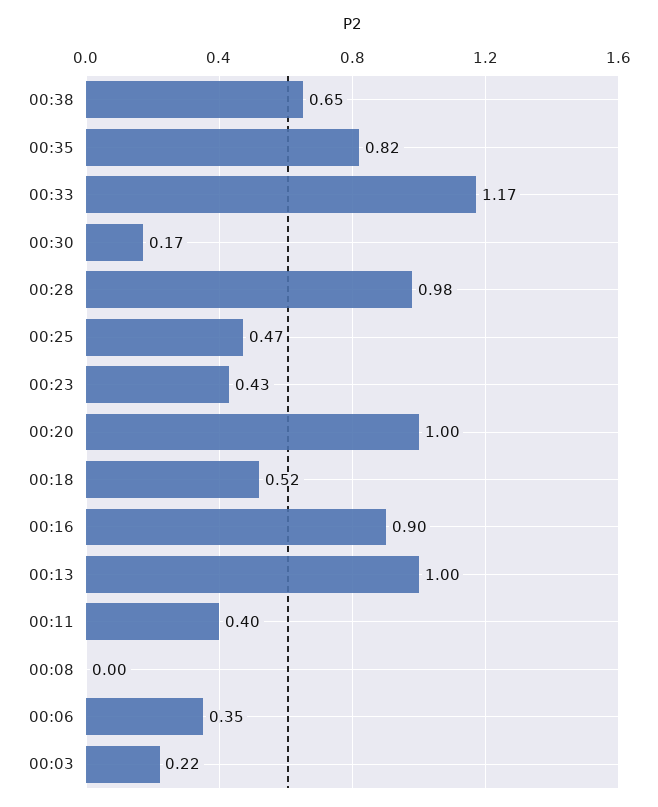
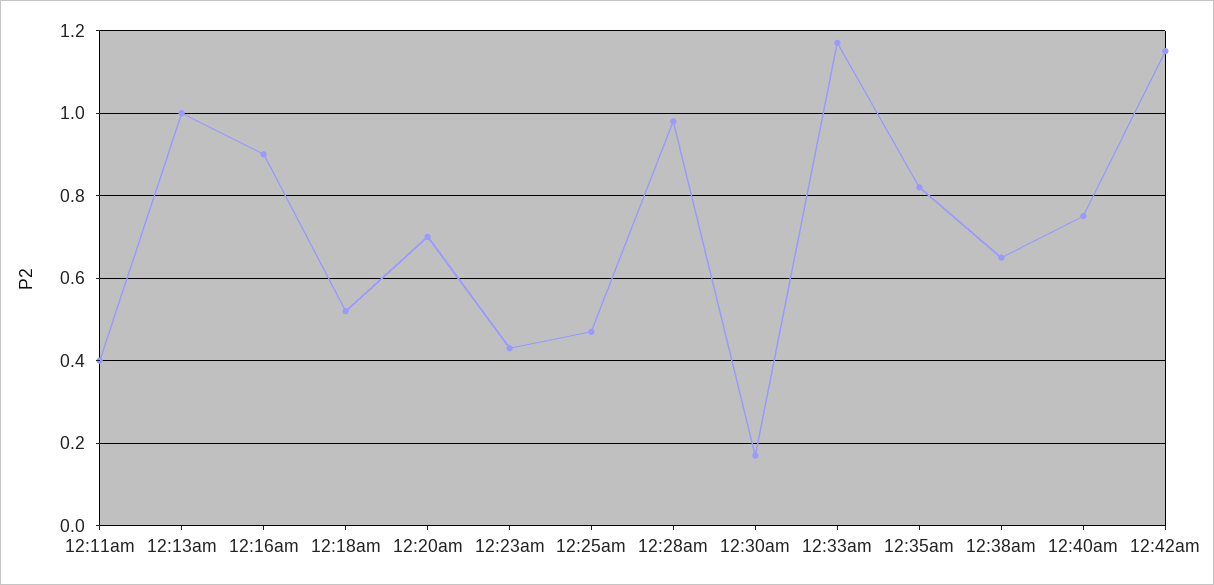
00:20: 1 -> 0.7
00:08: 0 -> none
00:06: 0.35 -> none
00:03: 0.22 -> none
12:40am: none -> 0.75
12:42am: none -> 1.15

